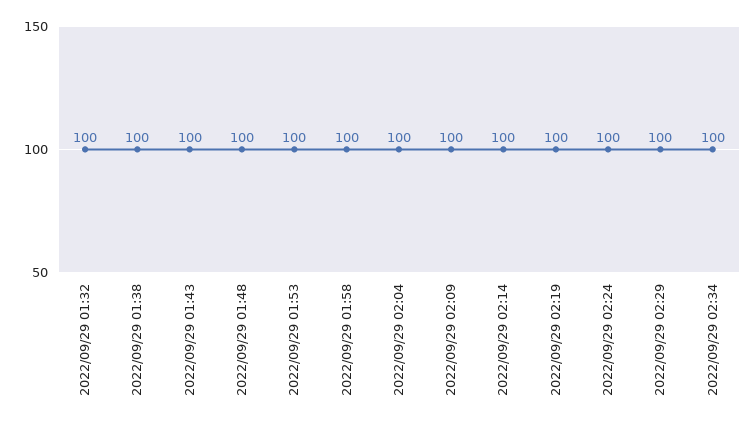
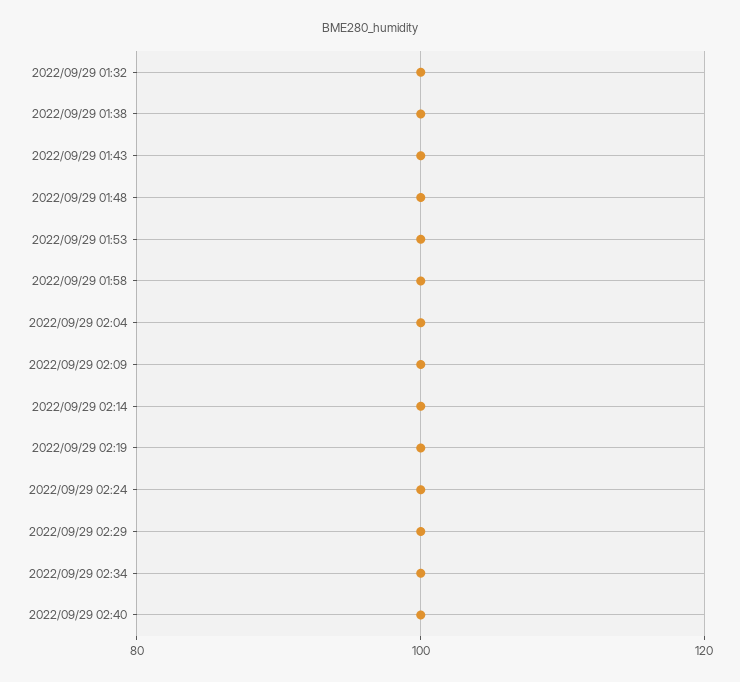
2022/09/29 02:40: none -> 100

